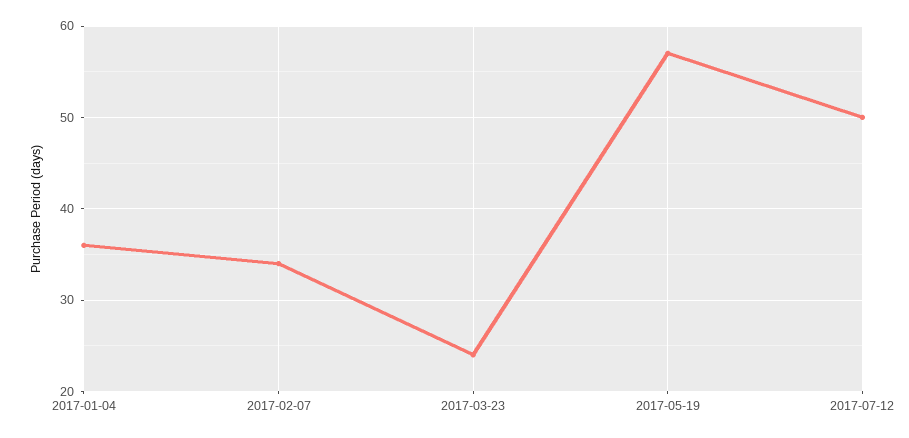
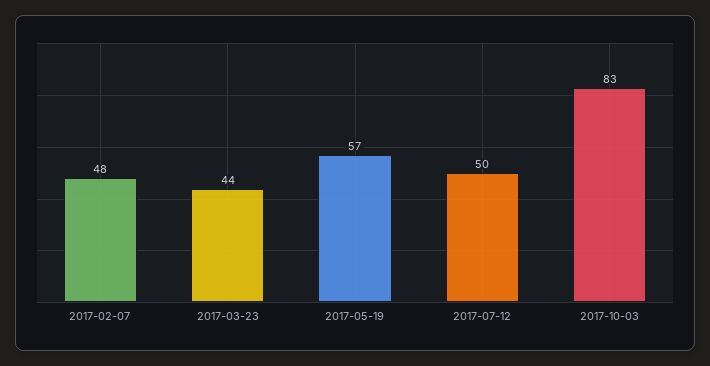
2017-01-04: 36 -> none
2017-02-07: 34 -> 48
2017-03-23: 24 -> 44
2017-10-03: none -> 83

